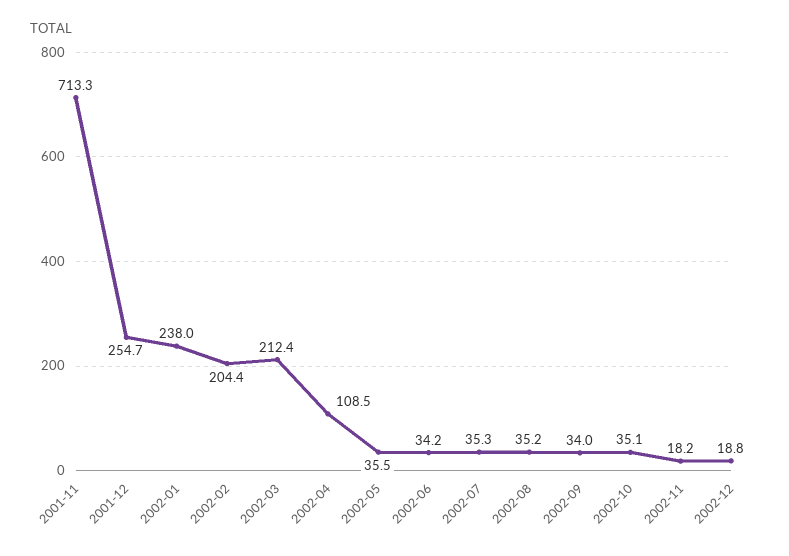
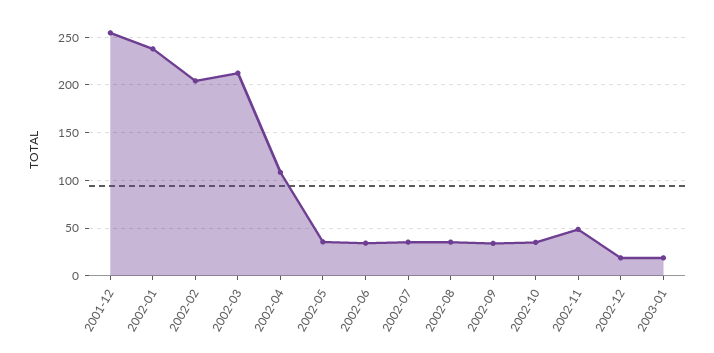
2001-11: 713.3 -> none
2002-11: 18.2 -> 50
2003-01: none -> 20

